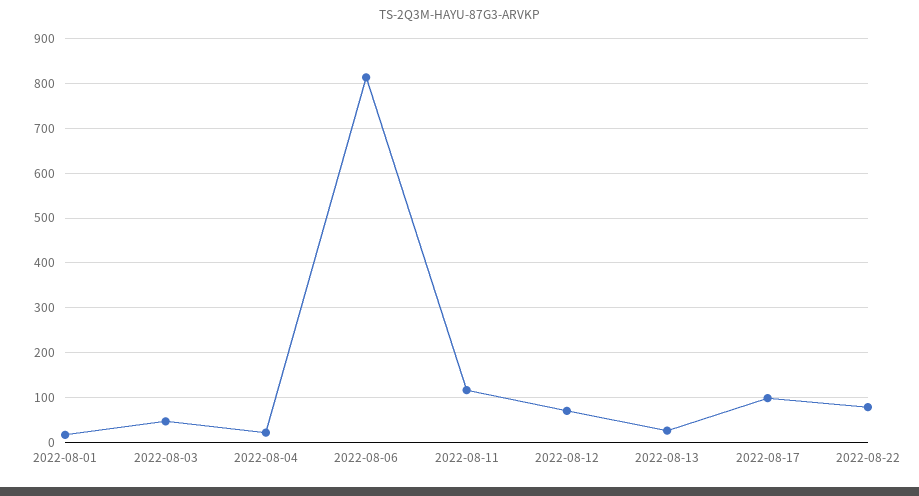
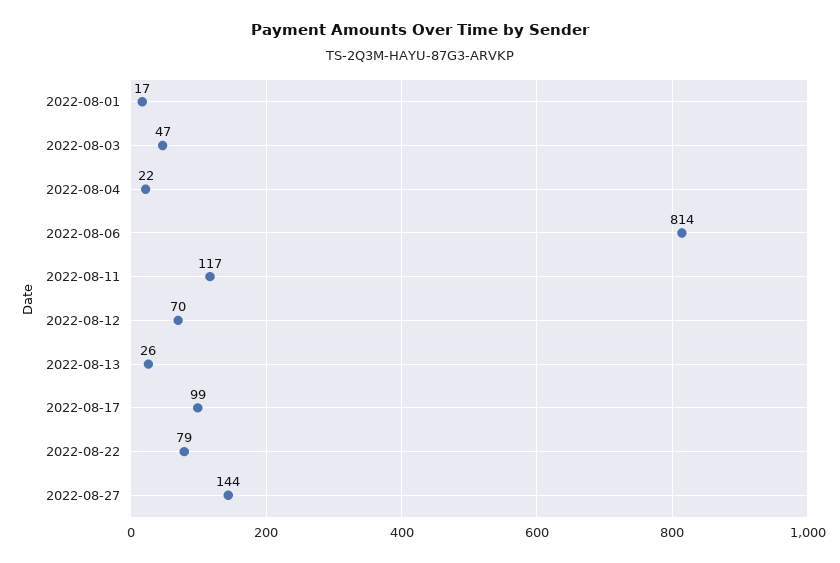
2022-08-27: none -> 144

